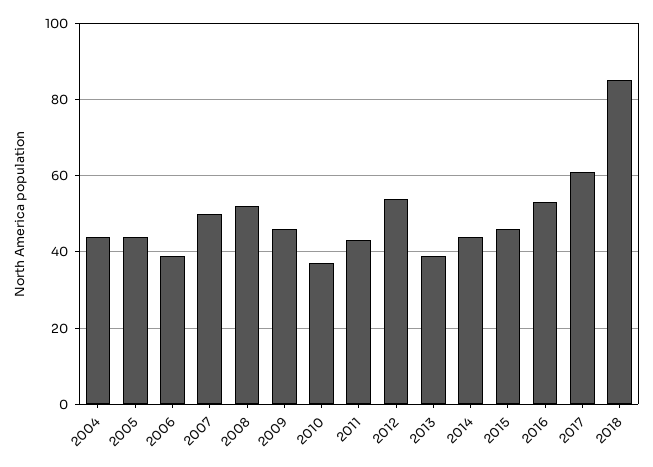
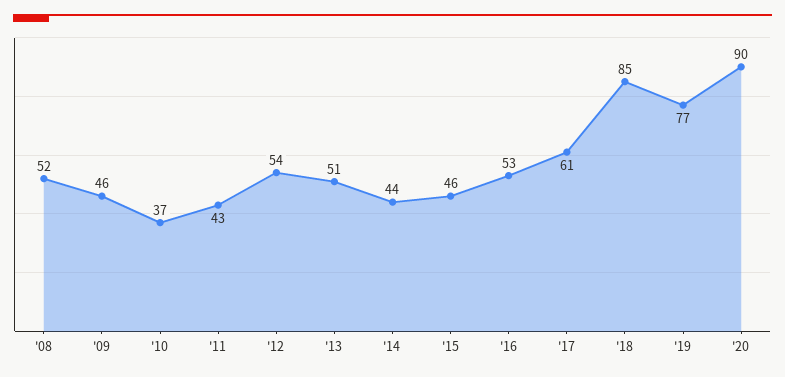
2004: 45 -> none
2005: 45 -> none
2006: 40 -> none
2007: 50 -> none
2013: 40 -> 51
'19: none -> 77
'20: none -> 90

